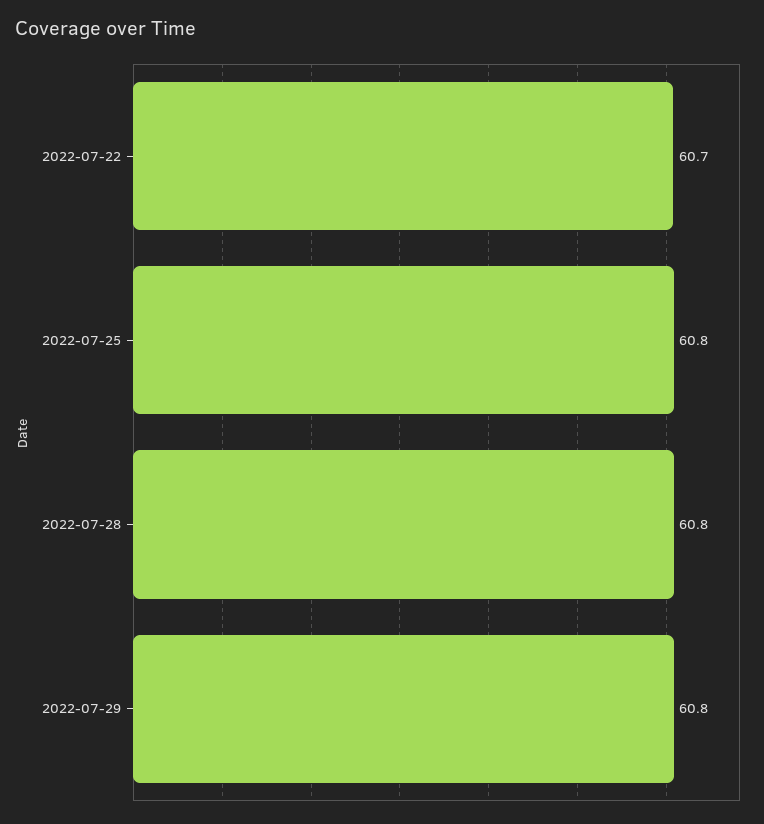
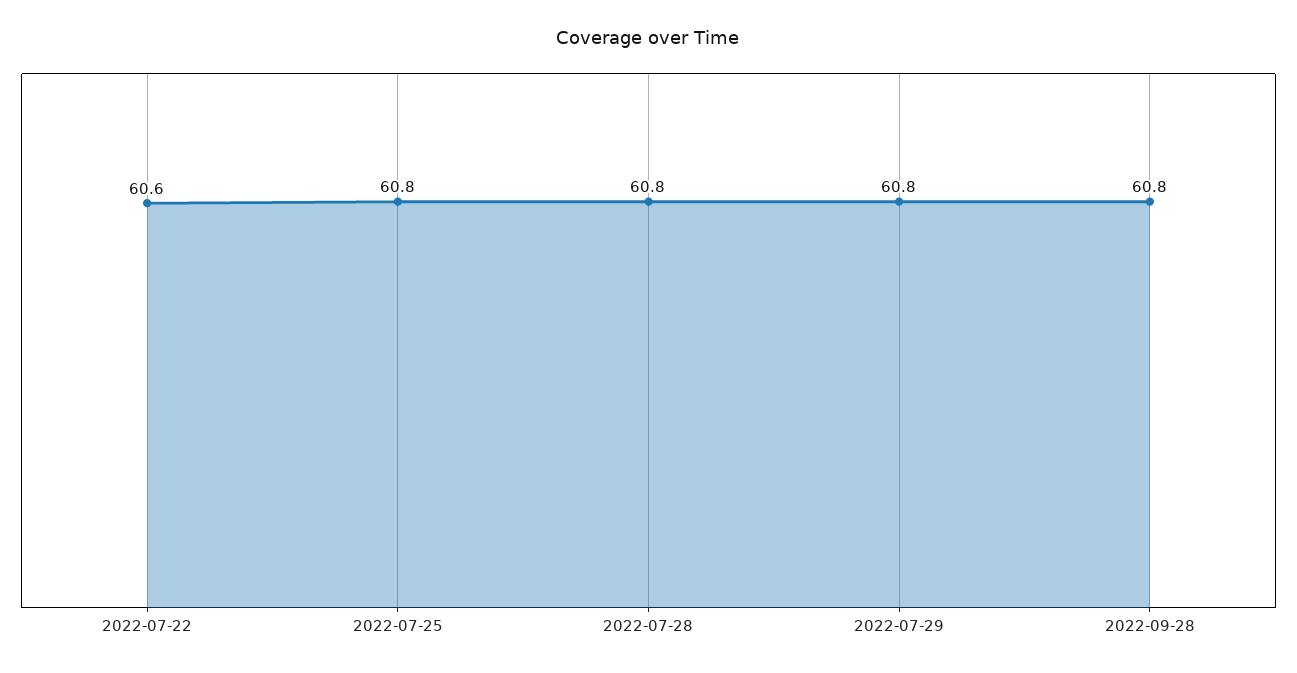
2022-07-22: 60.7 -> 60.6
2022-09-28: none -> 60.8

